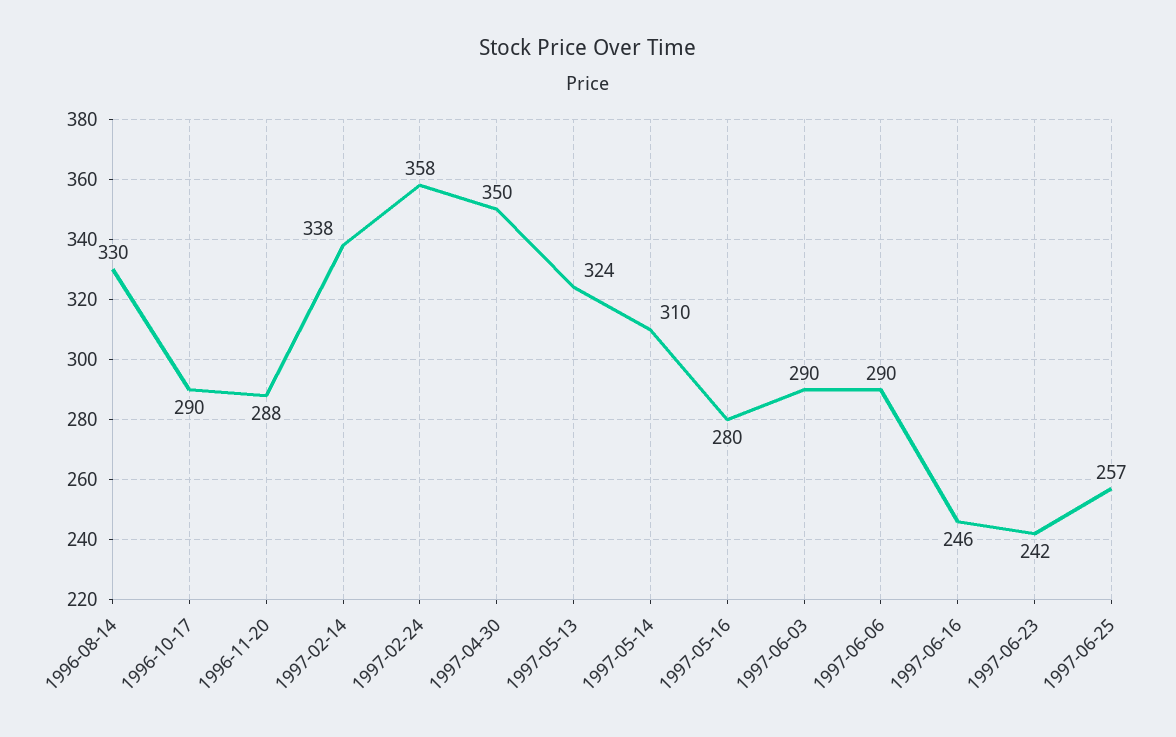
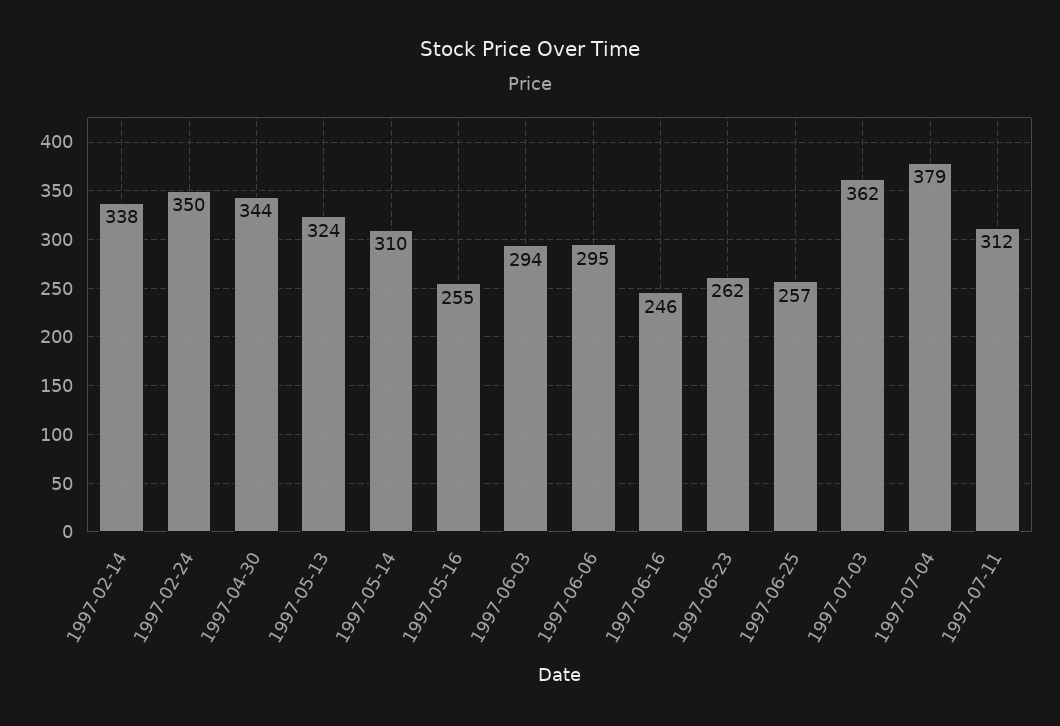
1996-08-14: 330 -> none
1996-10-17: 290 -> none
1996-11-20: 288 -> none
1997-02-24: 358 -> 350
1997-04-30: 350 -> 344
1997-05-16: 280 -> 255
1997-06-03: 290 -> 294
1997-06-06: 290 -> 295
1997-06-23: 242 -> 262
1997-07-03: none -> 362
1997-07-04: none -> 379
1997-07-11: none -> 312

